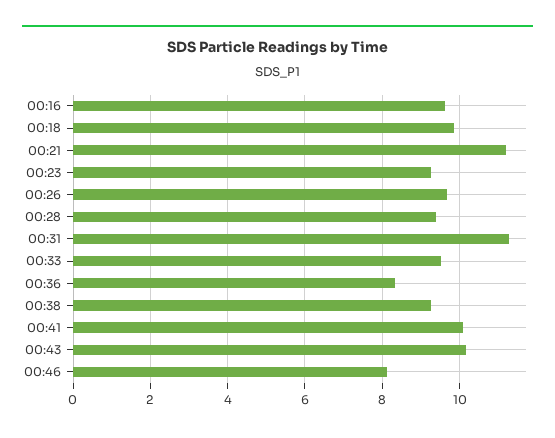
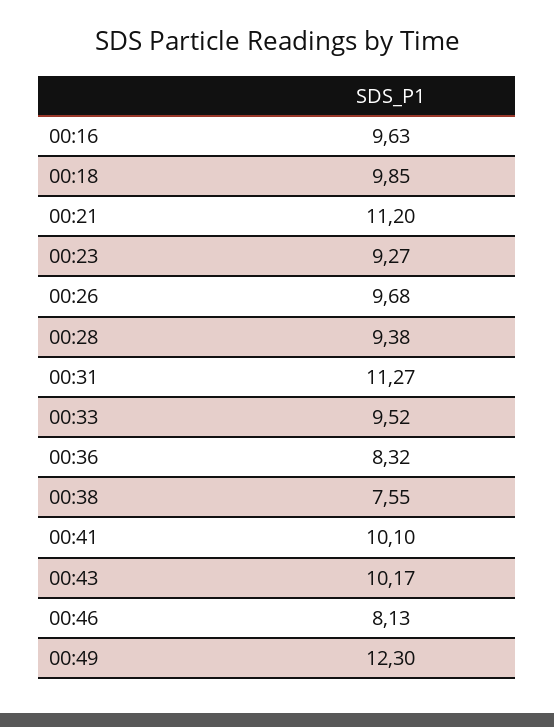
00:38: 9.2 -> 7.55
00:49: none -> 12.3

